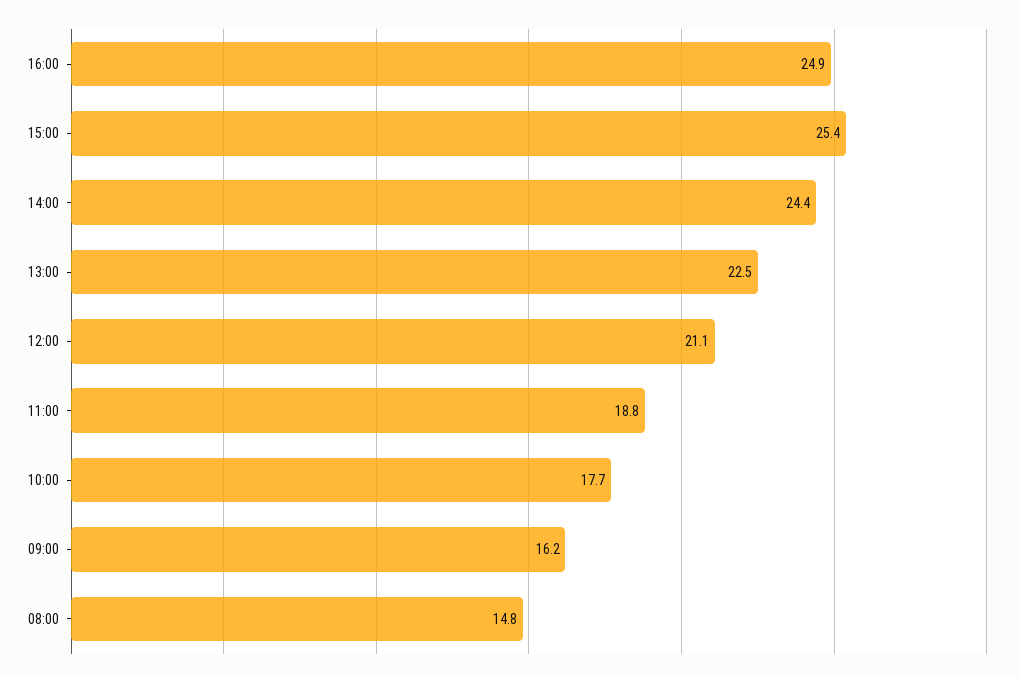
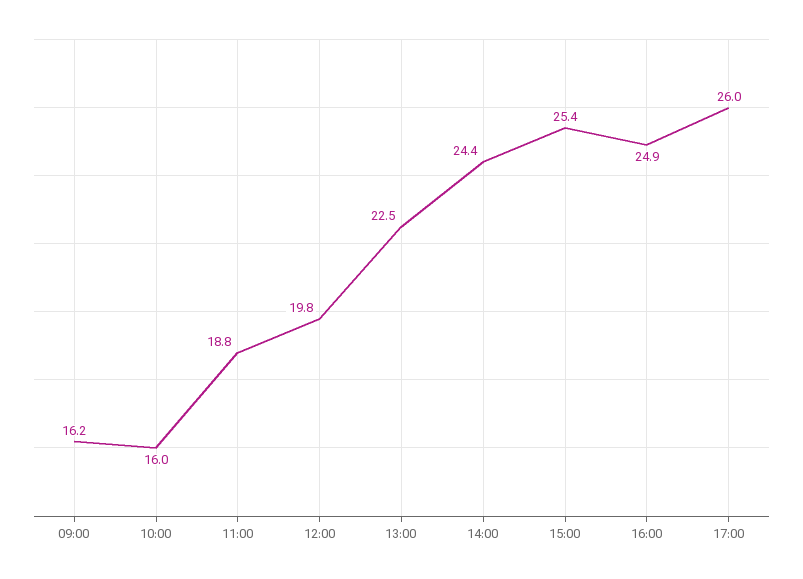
12:00: 21.1 -> 19.8
10:00: 17.7 -> 16
08:00: 14.8 -> none
17:00: none -> 26

